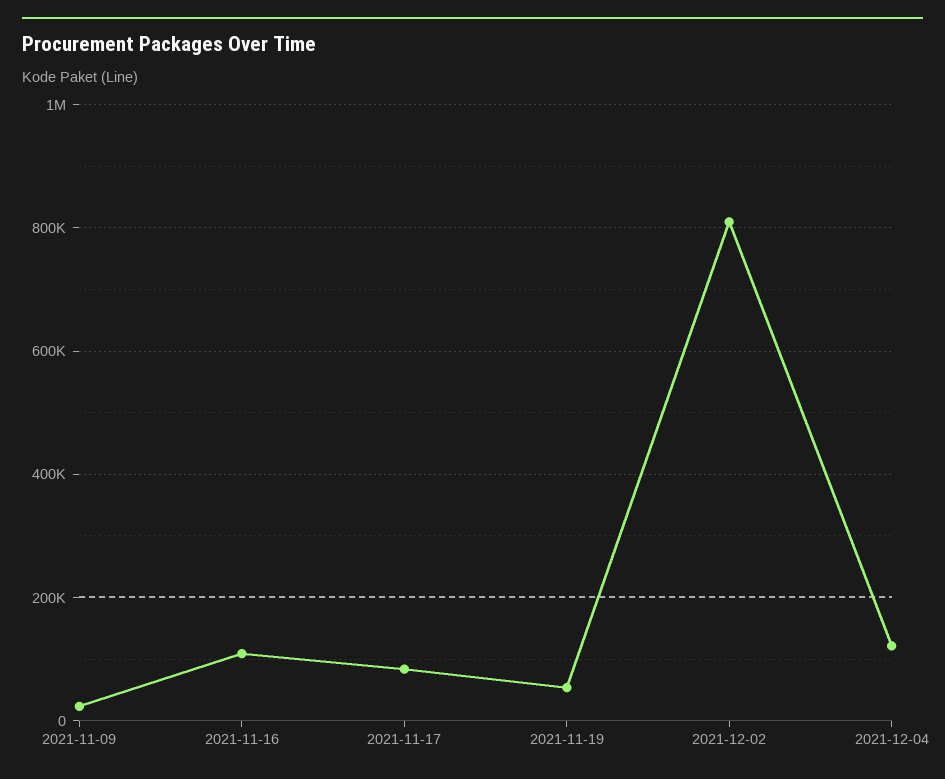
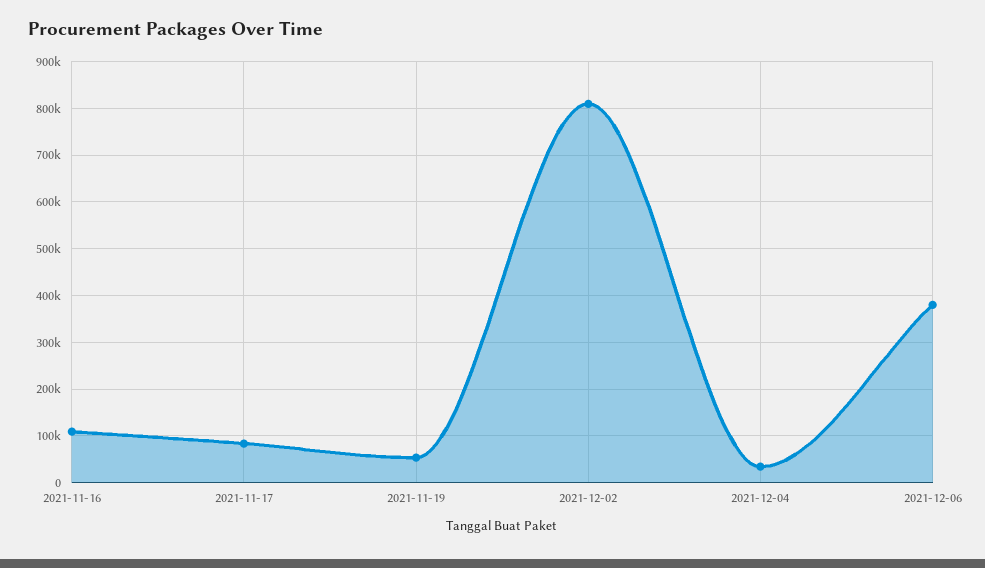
2021-11-09: 20000 -> none
2021-12-04: 120000 -> 40000
2021-12-06: none -> 380000

